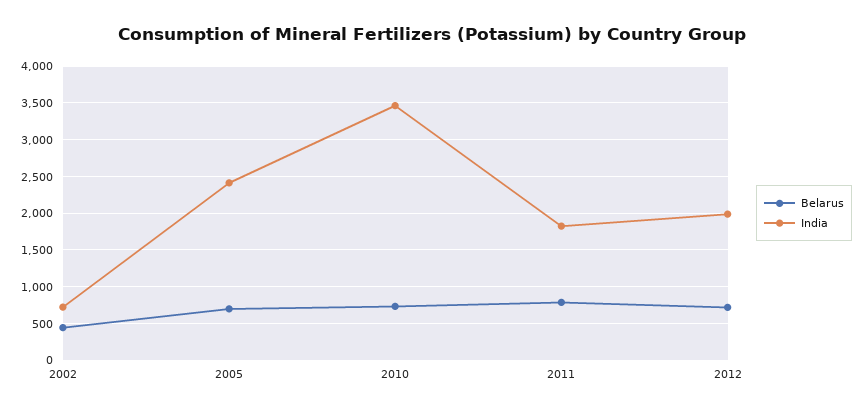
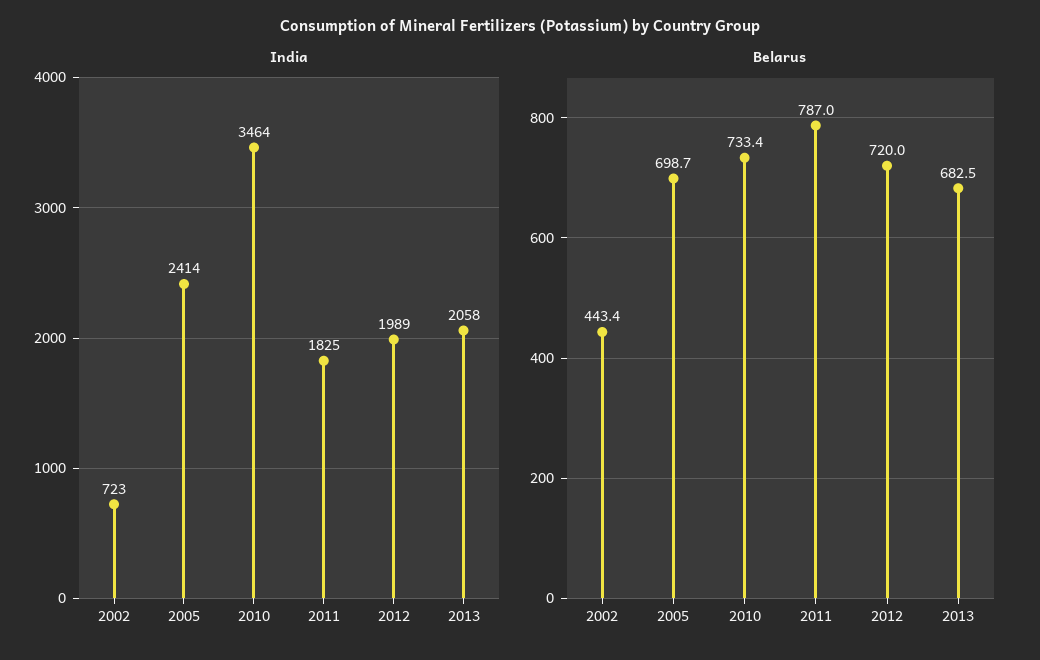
India, 2013: none -> 2058
Belarus, 2013: none -> 682.5

